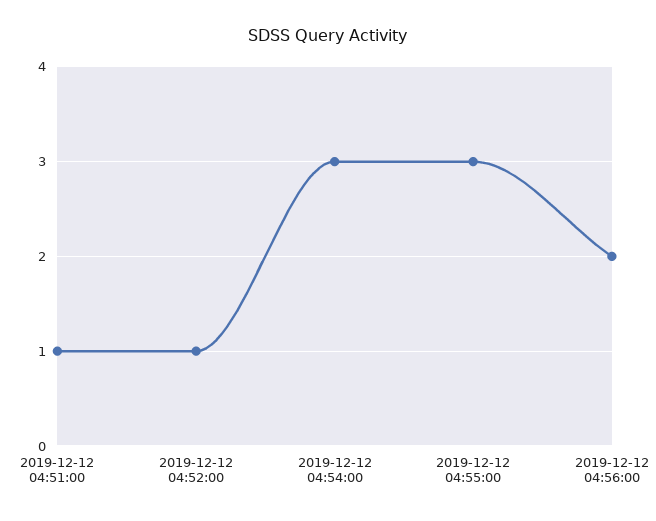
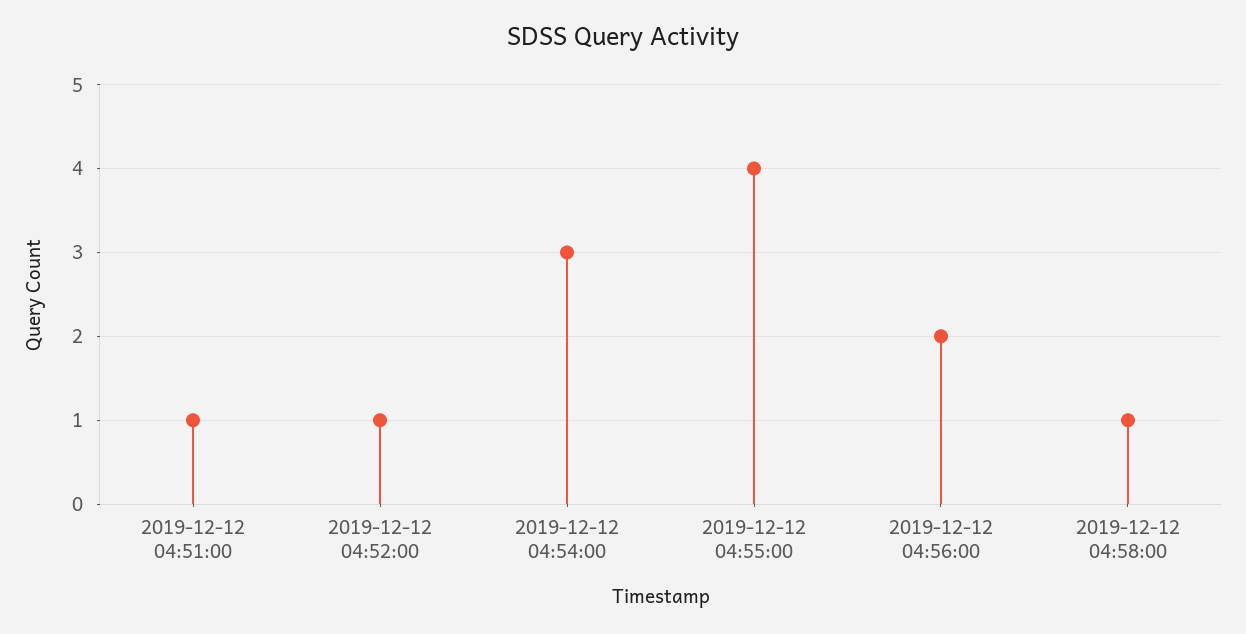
2019-12-12 04:55:00: 3 -> 4
2019-12-12 04:58:00: none -> 1

